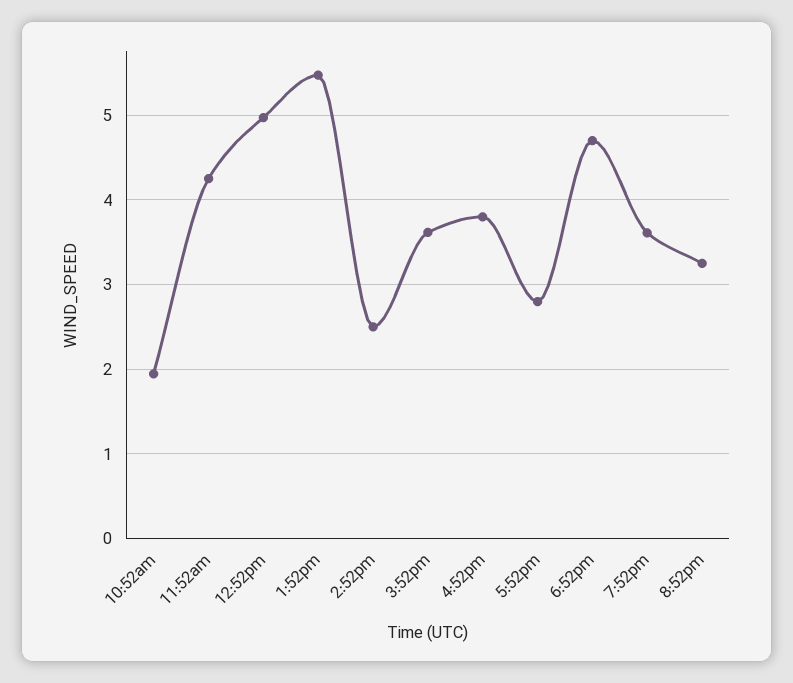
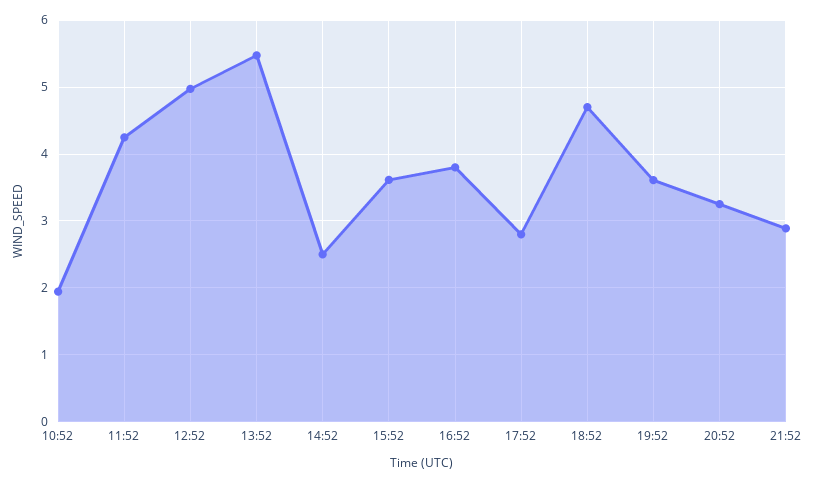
21:52: none -> 2.9

